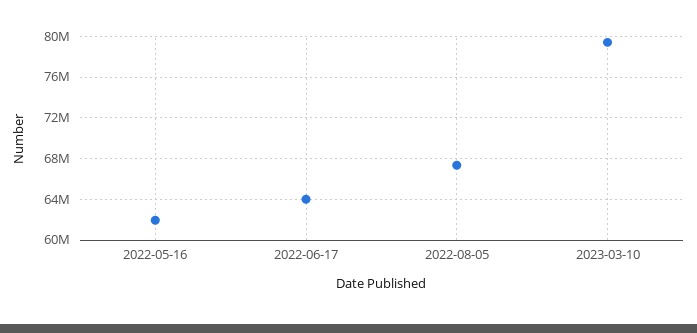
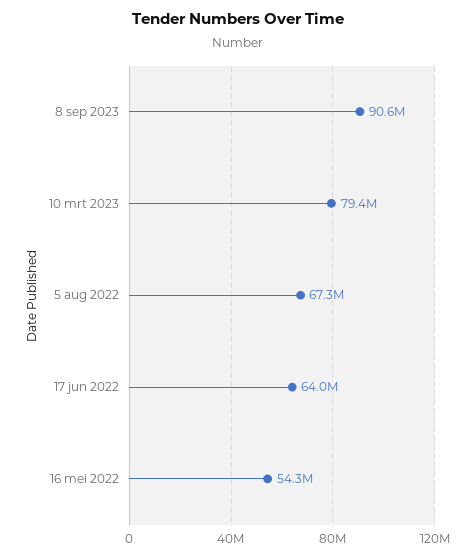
2022-05-16: 62000000 -> 54300000
8 sep 2023: none -> 90600000

